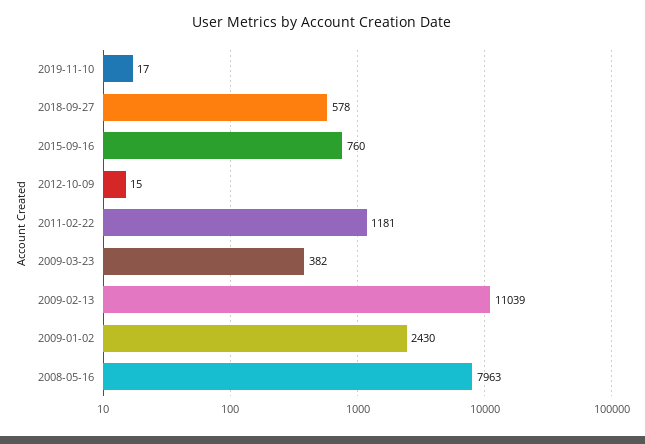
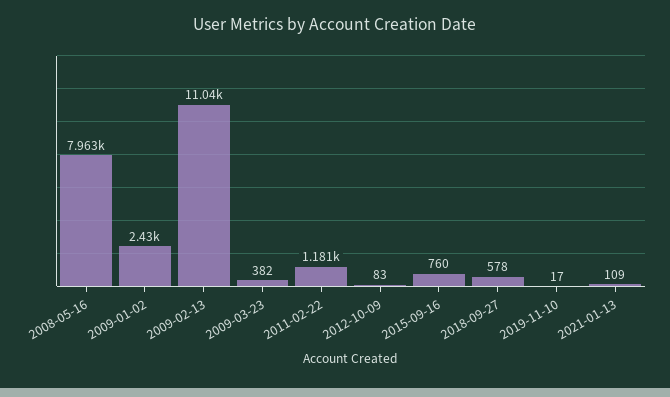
2012-10-09: 15 -> 83
2021-01-13: none -> 109

